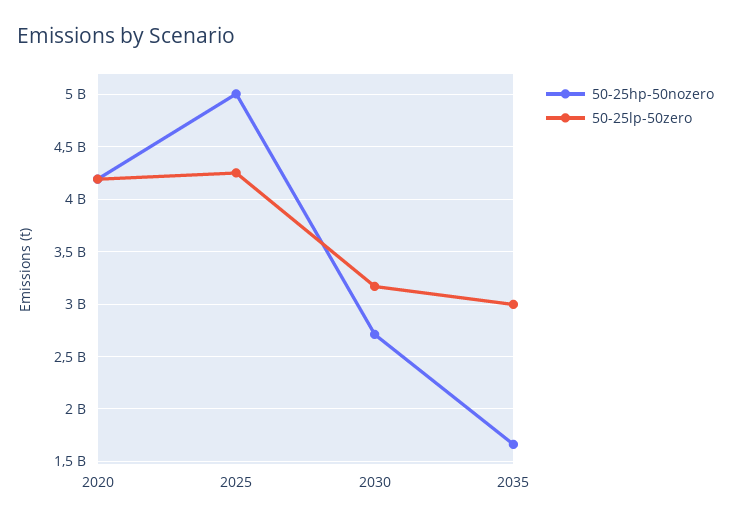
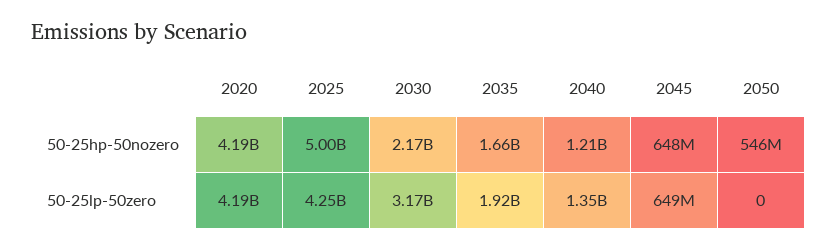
50-25hp-50nozero, 2030: 2700000000 -> 2170000000
50-25lp-50zero, 2035: 3000000000 -> 1920000000
50-25hp-50nozero, 2040: none -> 1210000000
50-25hp-50nozero, 2045: none -> 648000000
50-25hp-50nozero, 2050: none -> 546000000
50-25lp-50zero, 2040: none -> 1350000000
50-25lp-50zero, 2045: none -> 649000000
50-25lp-50zero, 2050: none -> 0

